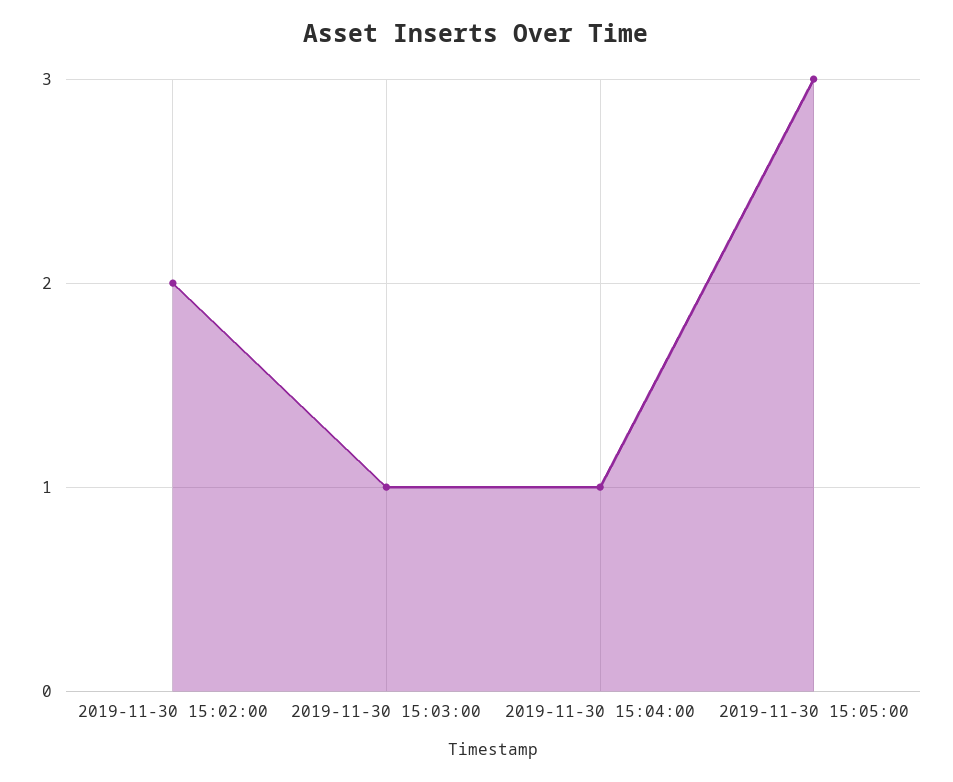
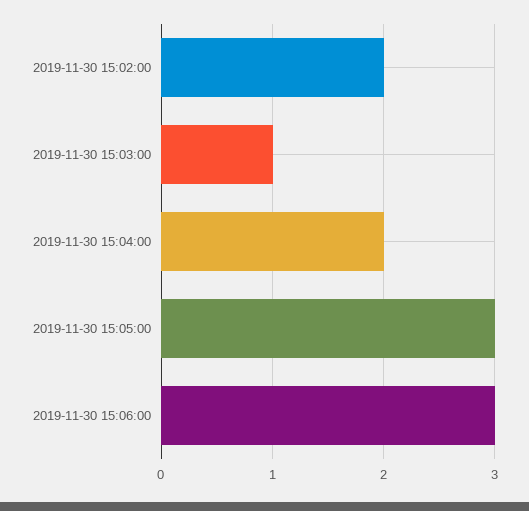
2019-11-30 15:04:00: 1 -> 2
2019-11-30 15:06:00: none -> 3

